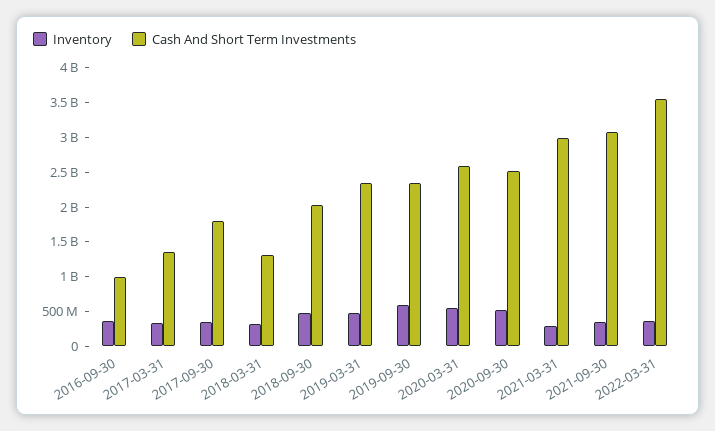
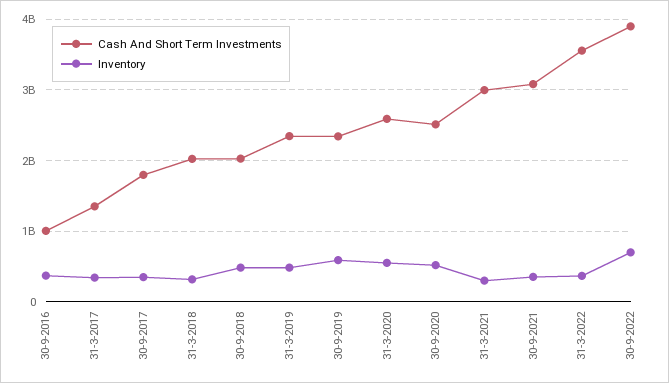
Cash And Short Term Investments, 2018-03-31: 1250000000 -> 2000000000
Cash And Short Term Investments, 30-9-2022: none -> 3900000000
Inventory, 30-9-2022: none -> 700000000

